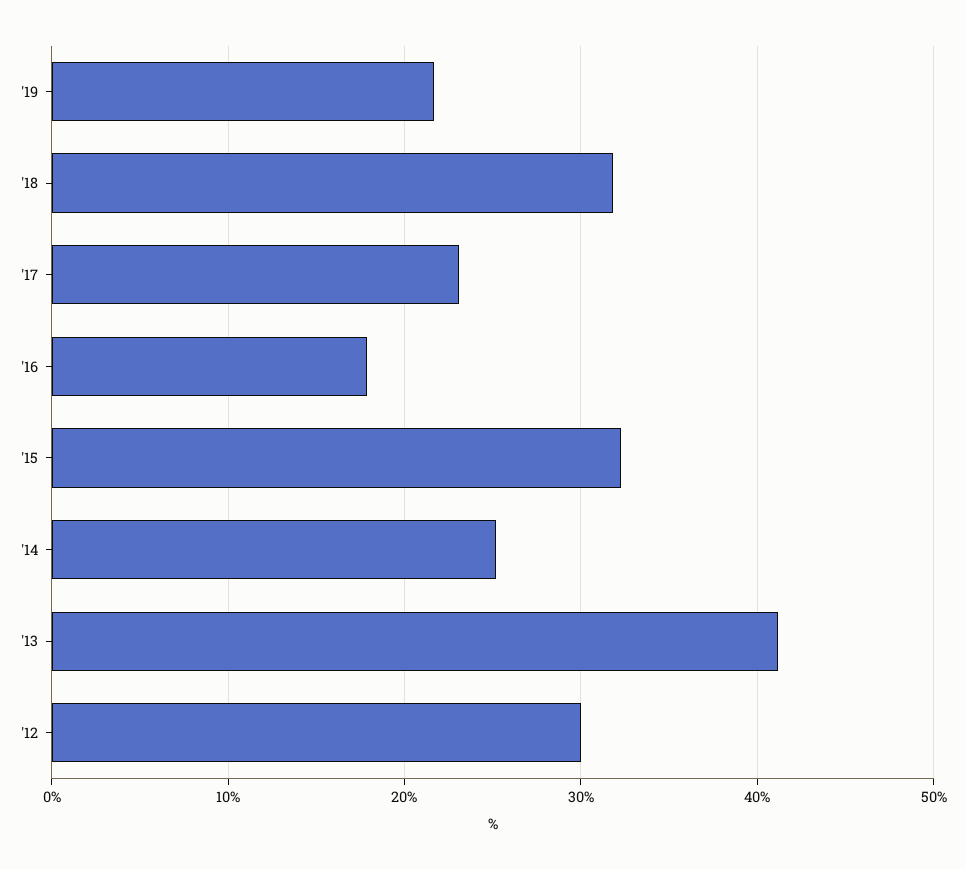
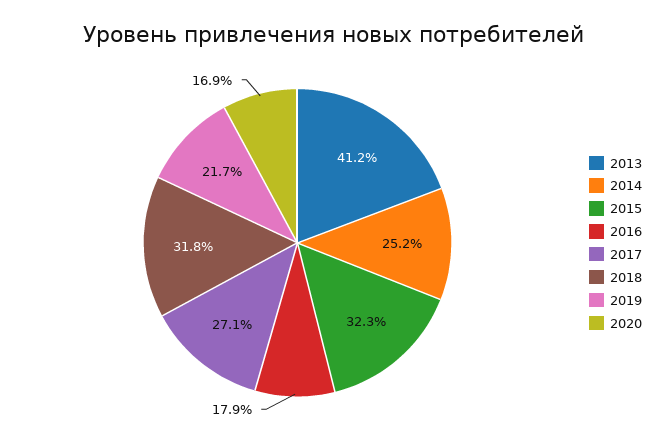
'17: 23 -> 27.1
'12: 30 -> none
2020: none -> 16.9

